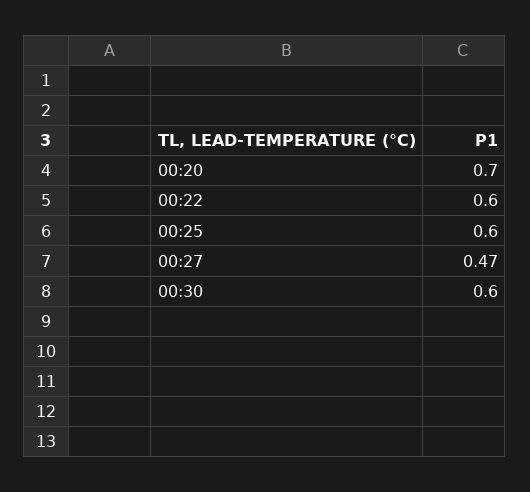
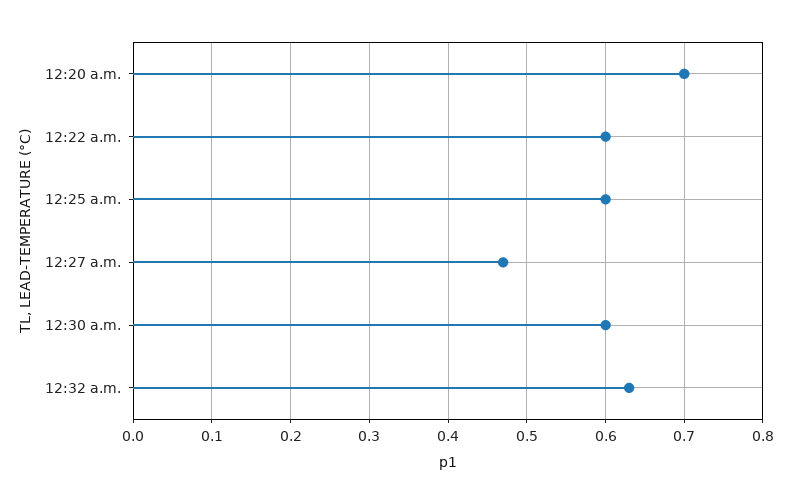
12:32 a.m.: none -> 0.63

